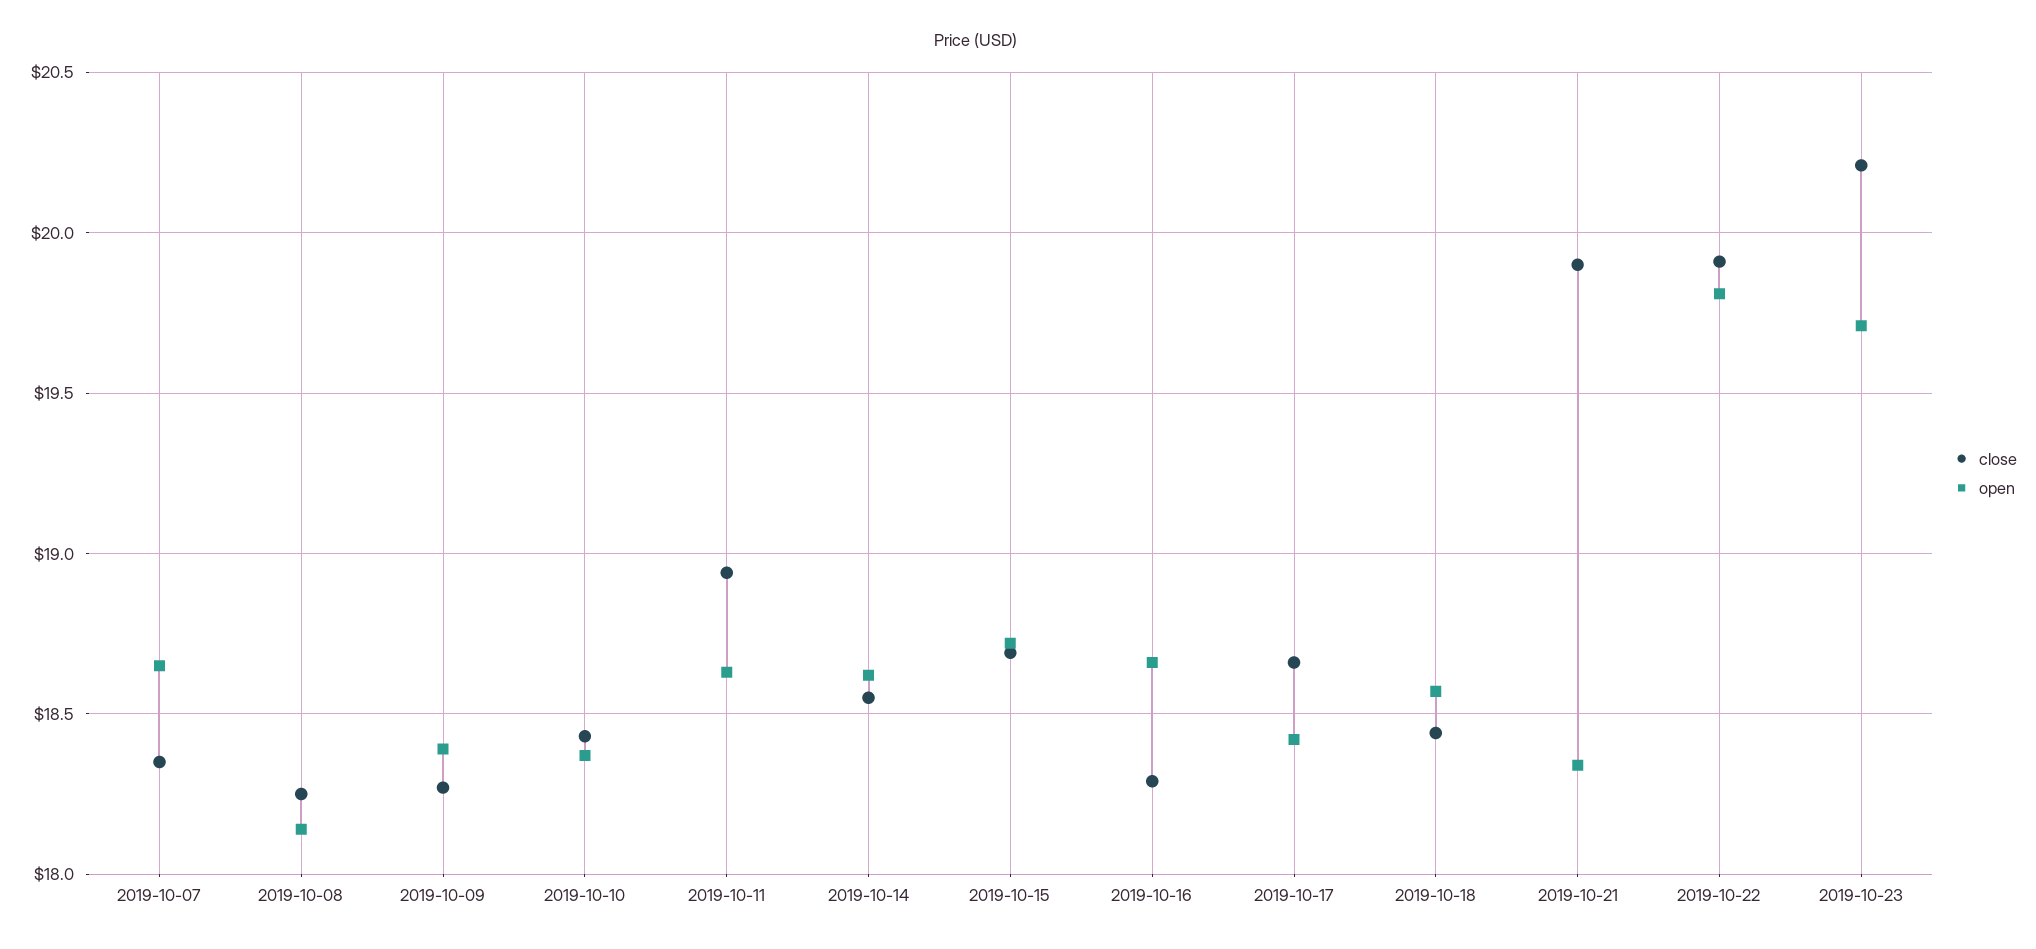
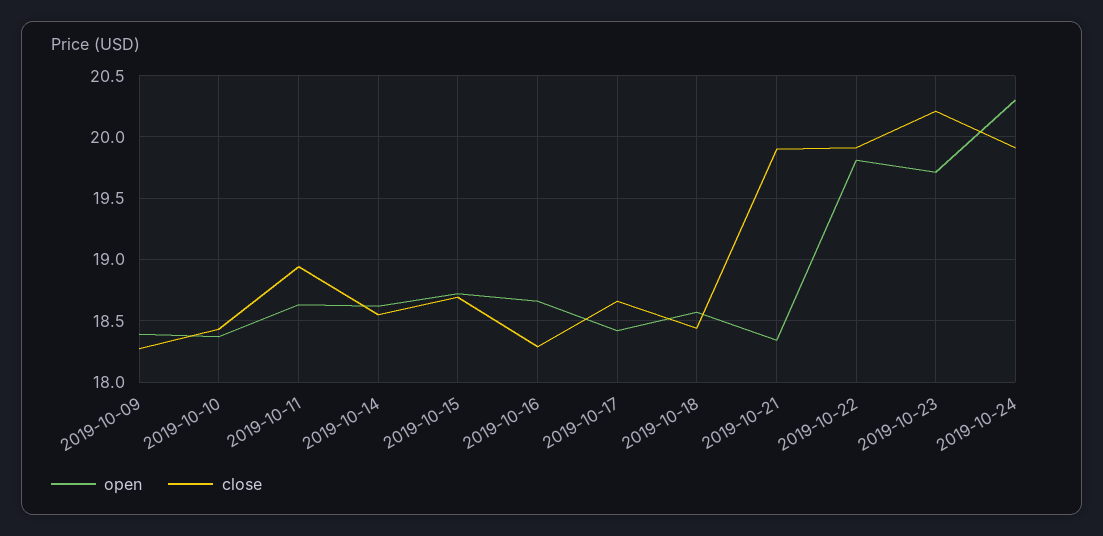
close, 2019-10-07: 18.35 -> none
open, 2019-10-07: 18.65 -> none
close, 2019-10-08: 18.25 -> none
open, 2019-10-08: 18.15 -> none
open, 2019-10-24: none -> 20.3
close, 2019-10-24: none -> 19.9

